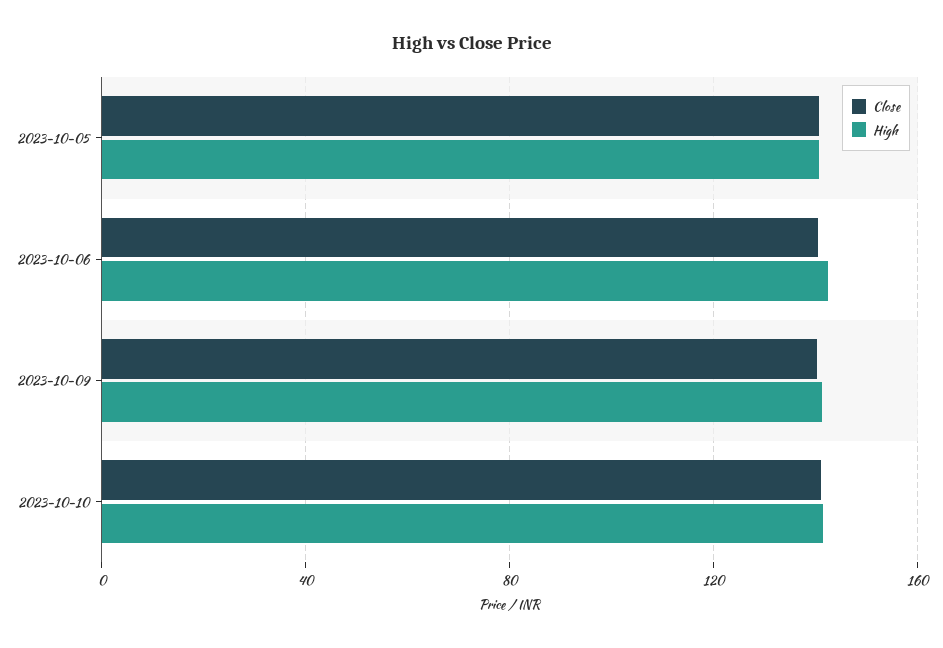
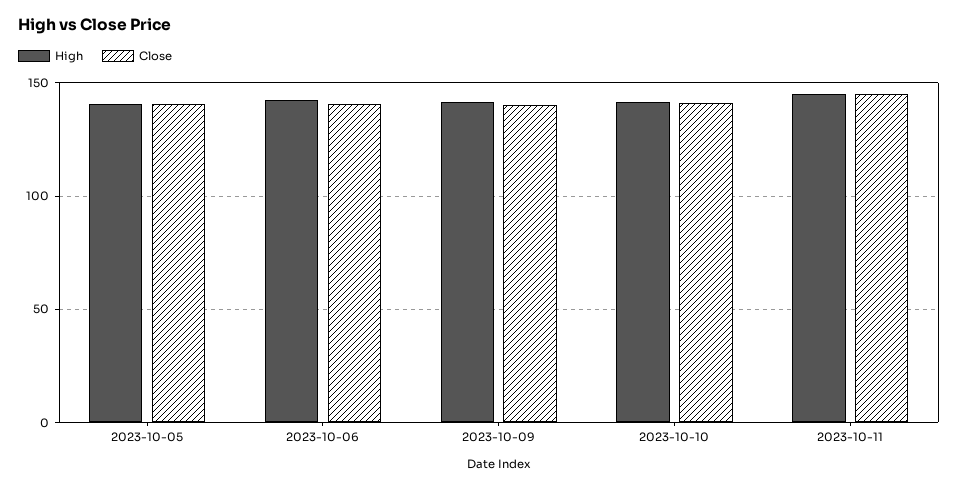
High, 2023-10-11: none -> 145
Close, 2023-10-11: none -> 145

